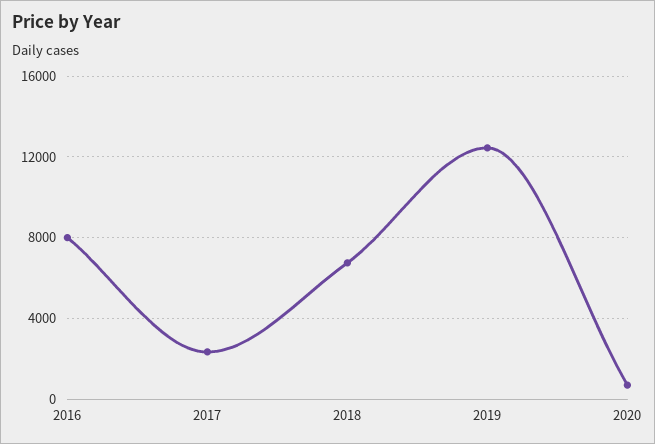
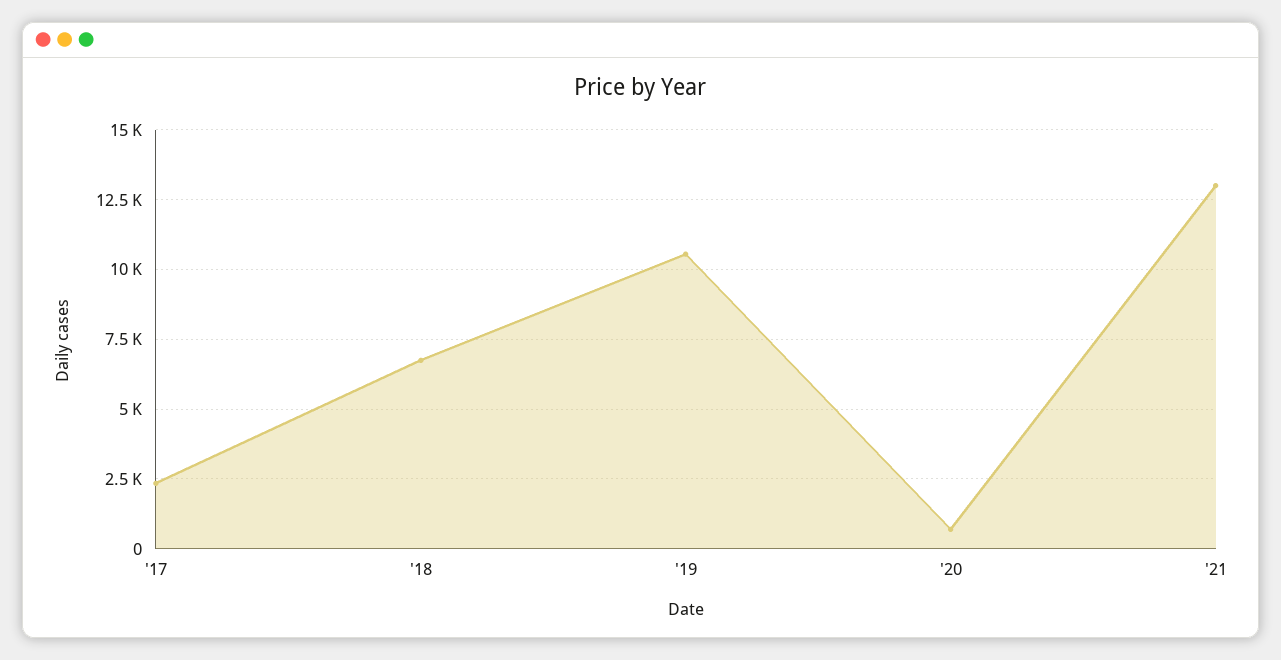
2016: 8000 -> none
2019: 12500 -> 10500
'21: none -> 13000

